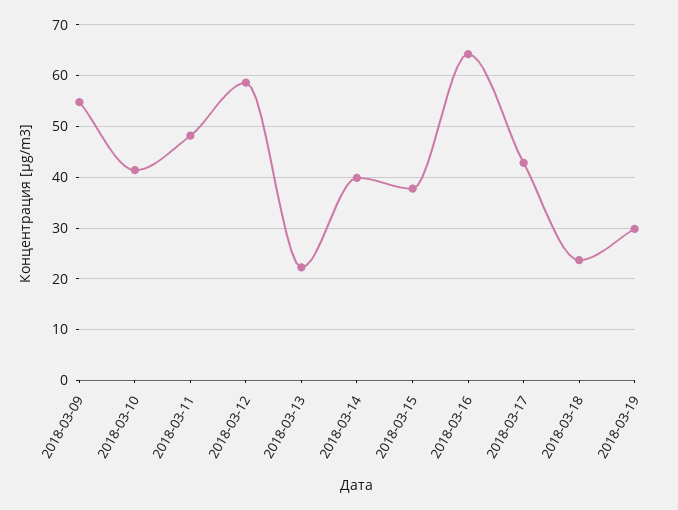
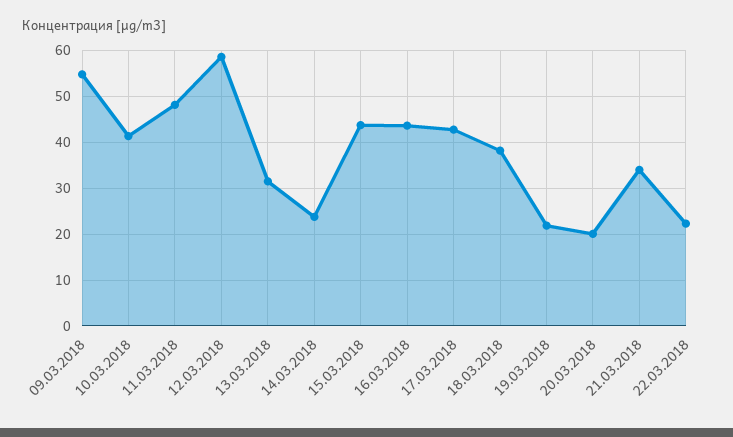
2018-03-13: 22 -> 32
2018-03-14: 40 -> 24
2018-03-15: 38 -> 44
2018-03-16: 64 -> 44
2018-03-18: 24 -> 38
2018-03-19: 30 -> 22
20.03.2018: none -> 20
21.03.2018: none -> 34
22.03.2018: none -> 22

